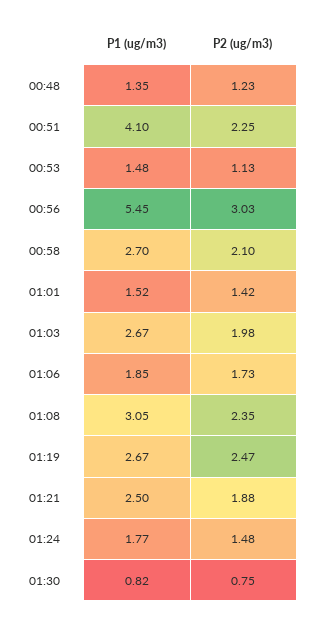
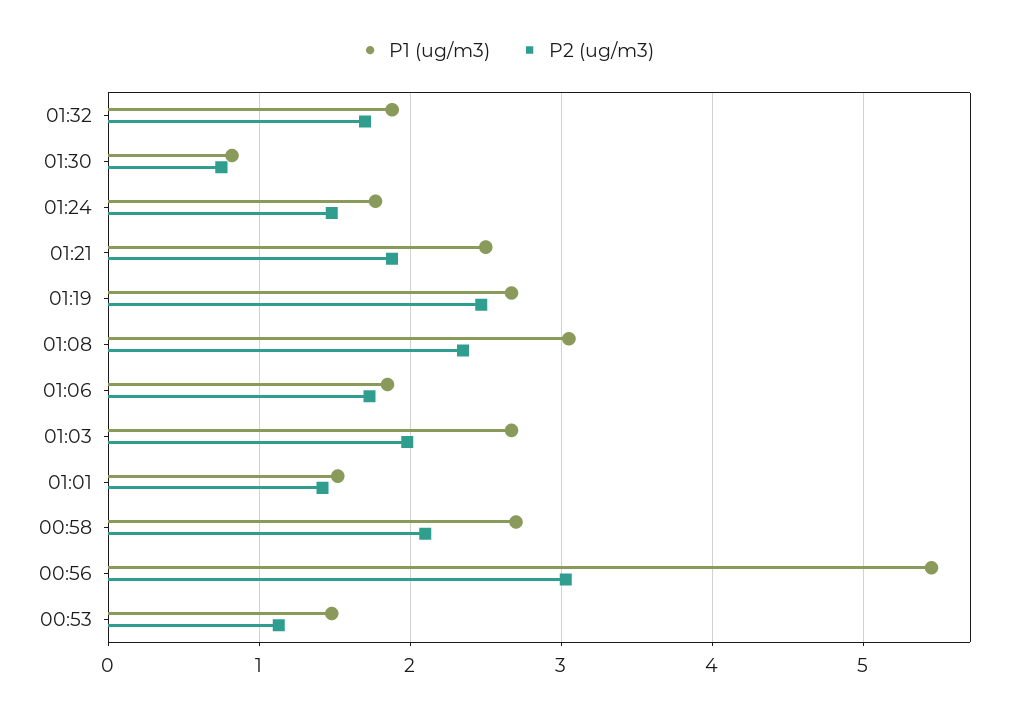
P1 (ug/m3), 00:48: 1.35 -> none
P2 (ug/m3), 00:48: 1.23 -> none
P1 (ug/m3), 00:51: 4.1 -> none
P2 (ug/m3), 00:51: 2.25 -> none
P1 (ug/m3), 01:32: none -> 1.9
P2 (ug/m3), 01:32: none -> 1.7

